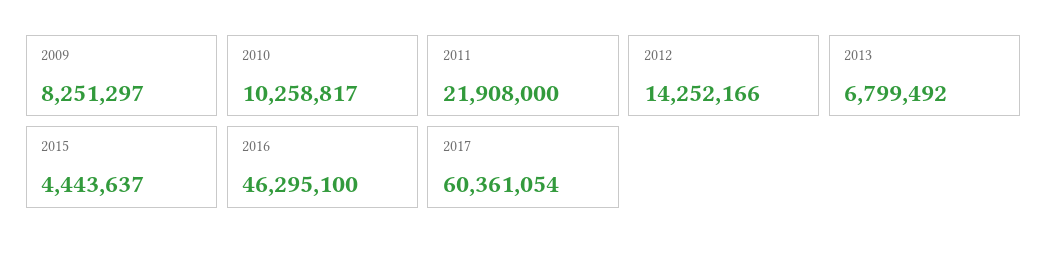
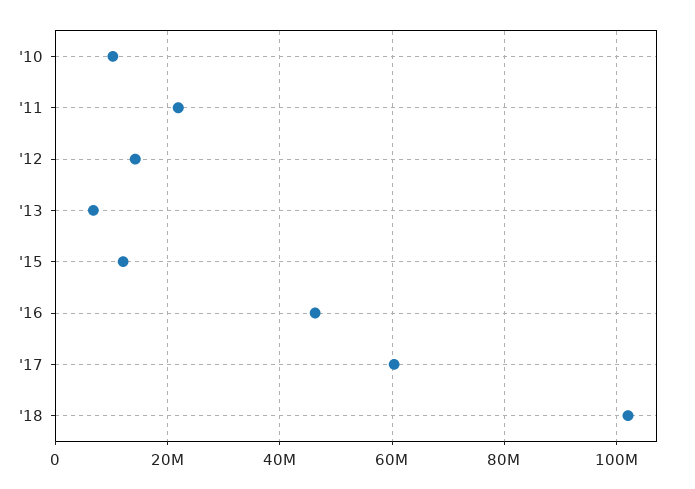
2009: 8251297 -> none
2015: 4443637 -> 12000000
'18: none -> 102000000

